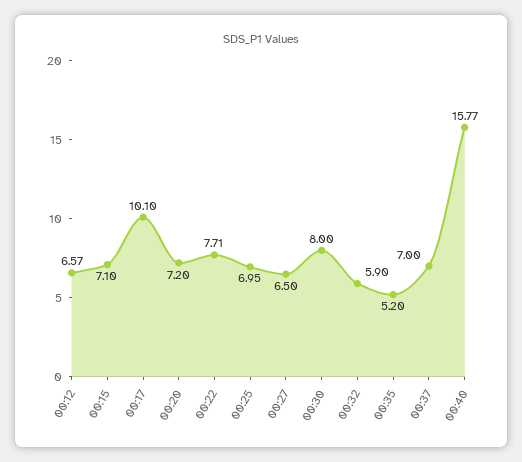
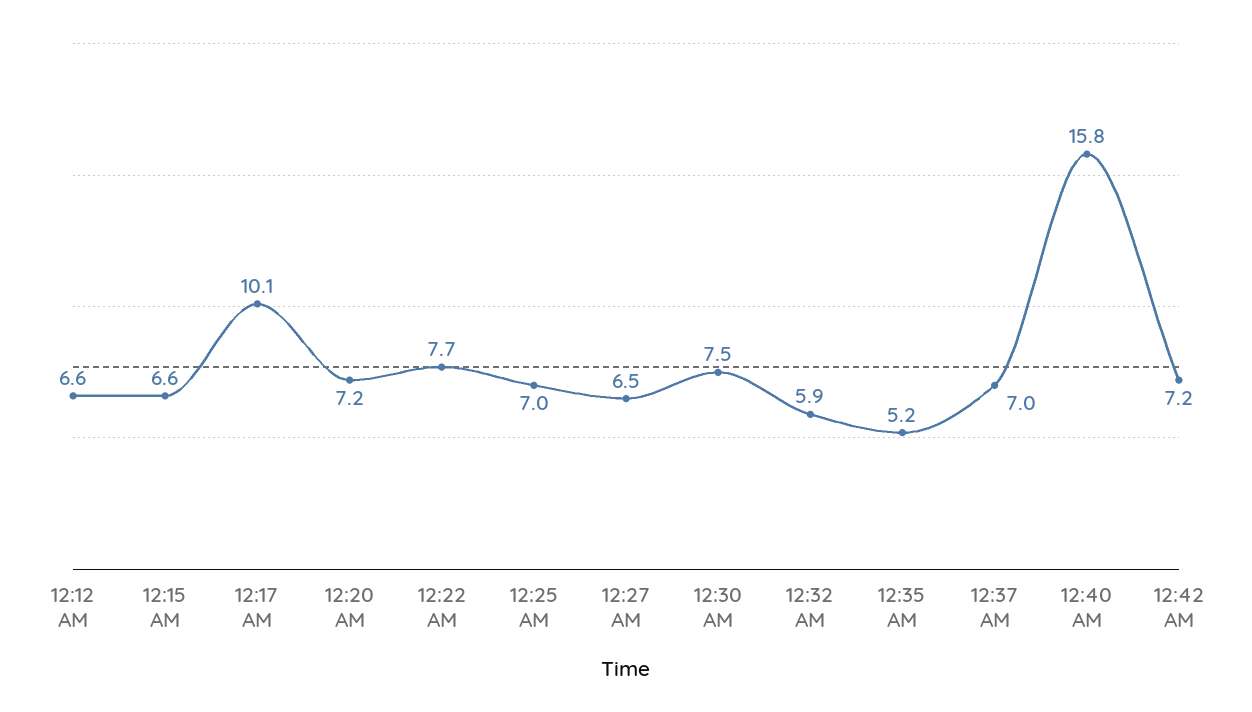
00:15: 7.1 -> 6.6
00:30: 8 -> 7.5
12:42 AM: none -> 7.2

